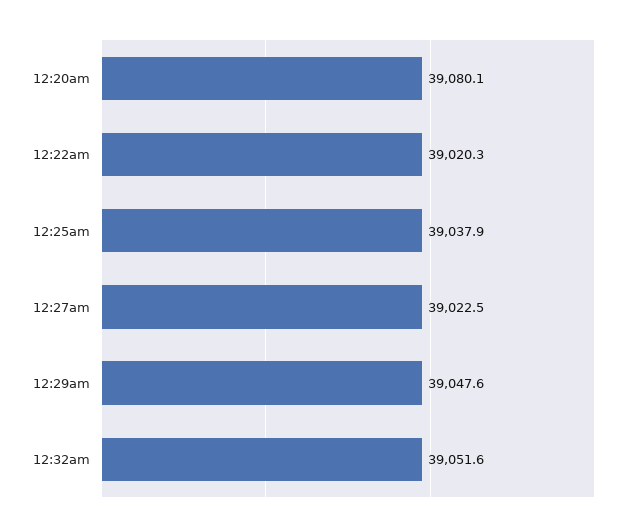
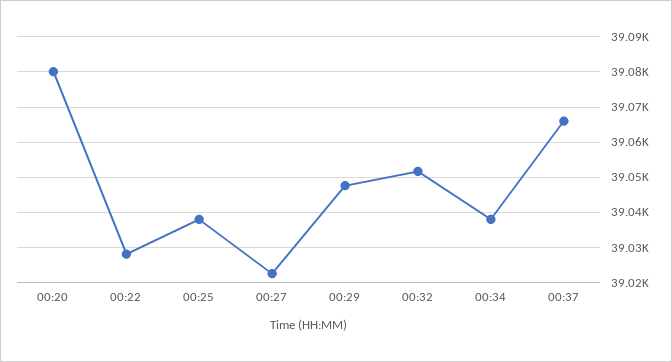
12:22am: 39020.3 -> 39028
00:34: none -> 39038
00:37: none -> 39066

